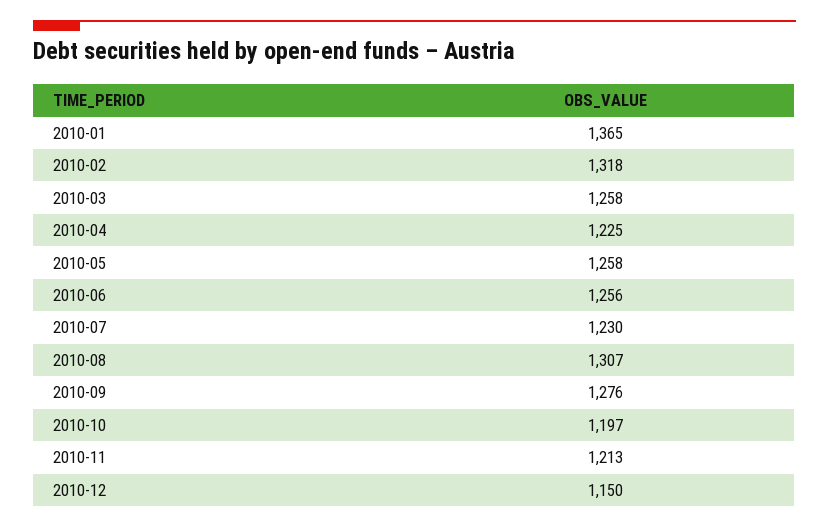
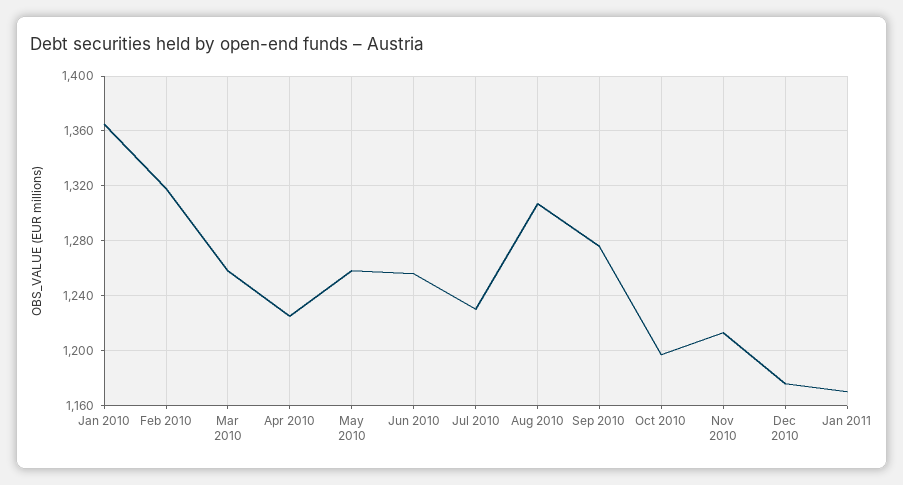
2010-12: 1150 -> 1175
Jan 2011: none -> 1170

